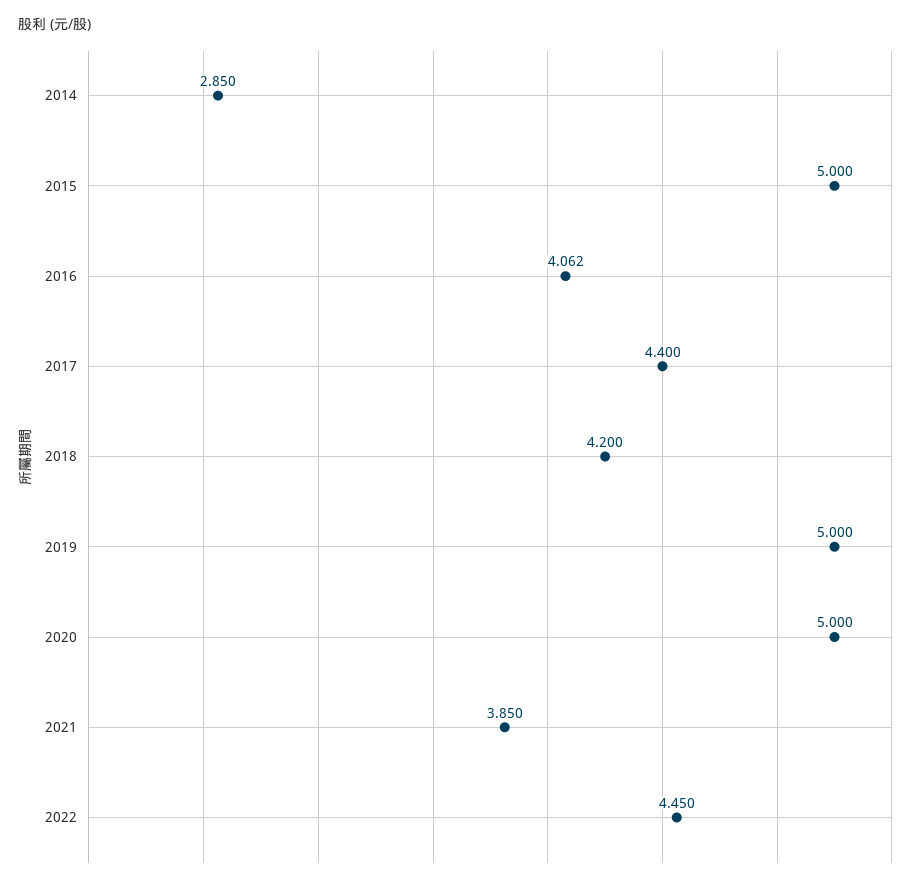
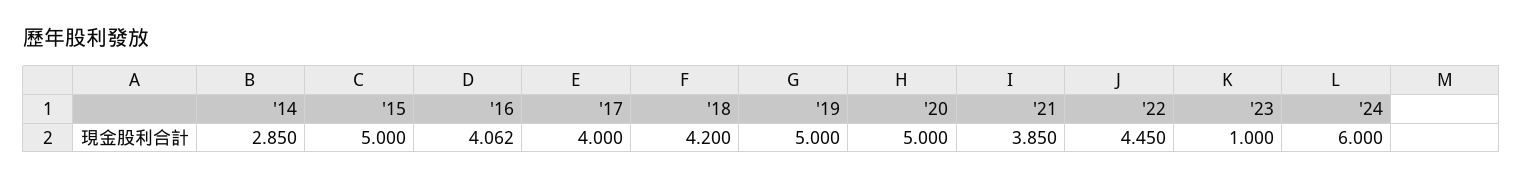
2017: 4.4 -> 4
'23: none -> 1
'24: none -> 6

